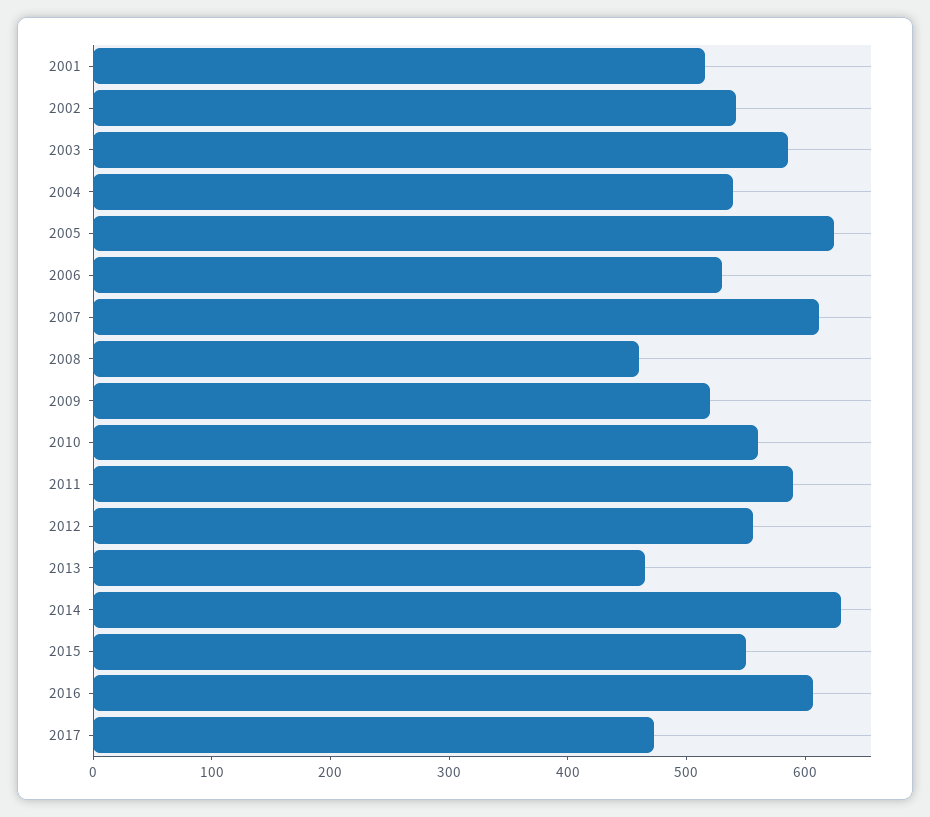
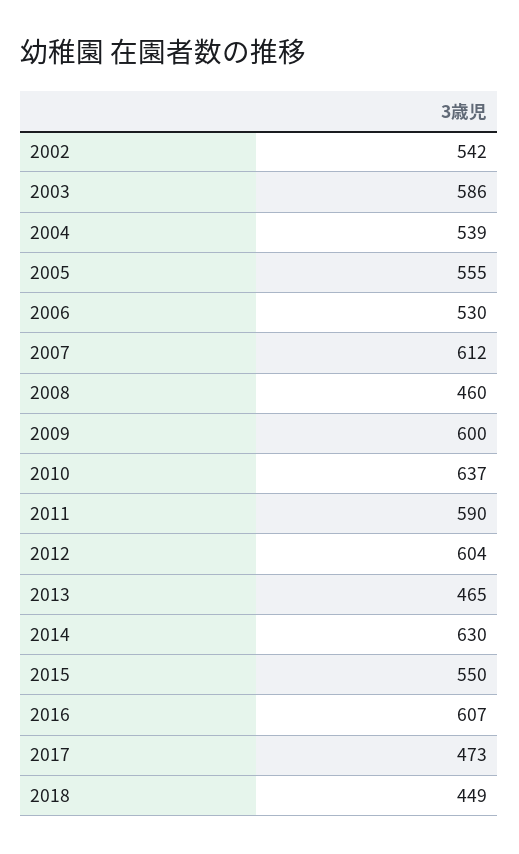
2001: 520 -> none
2005: 620 -> 555
2009: 520 -> 600
2010: 560 -> 637
2012: 560 -> 604
2018: none -> 449

